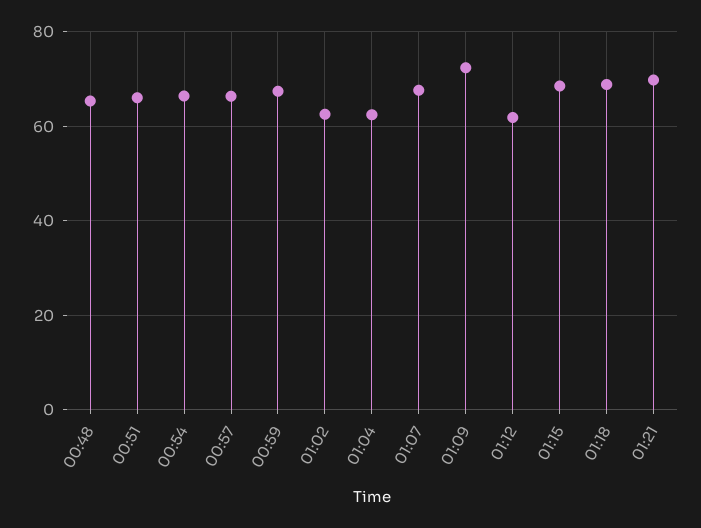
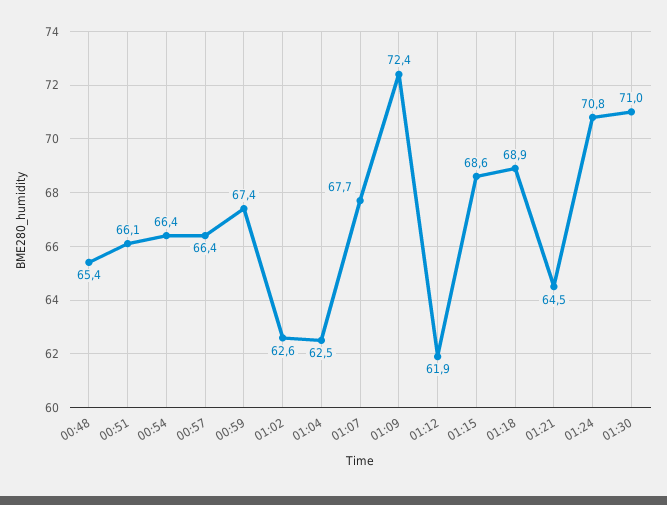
01:21: 70 -> 64.5
01:24: none -> 70.8
01:30: none -> 71

